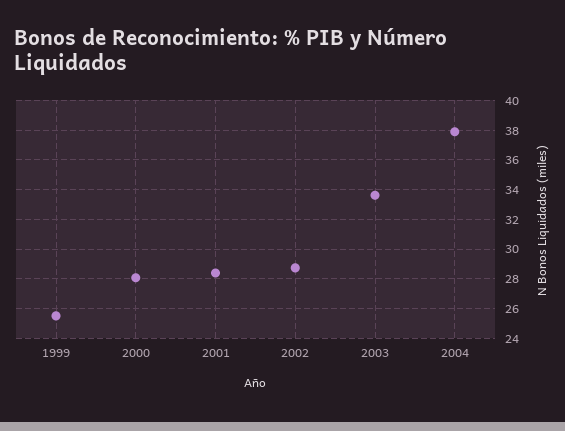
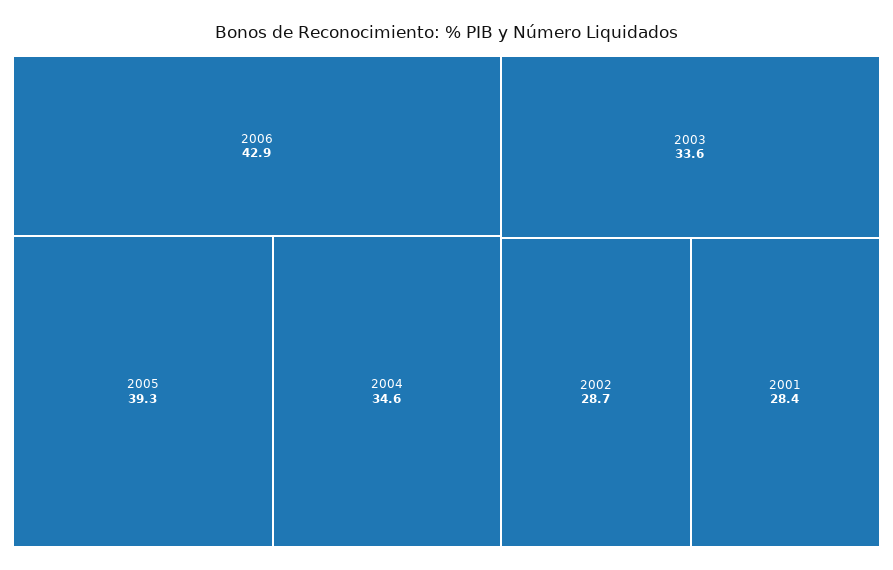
1999: 25.5 -> none
2000: 28 -> none
2004: 38 -> 34.6
2006: none -> 42.9
2005: none -> 39.3

